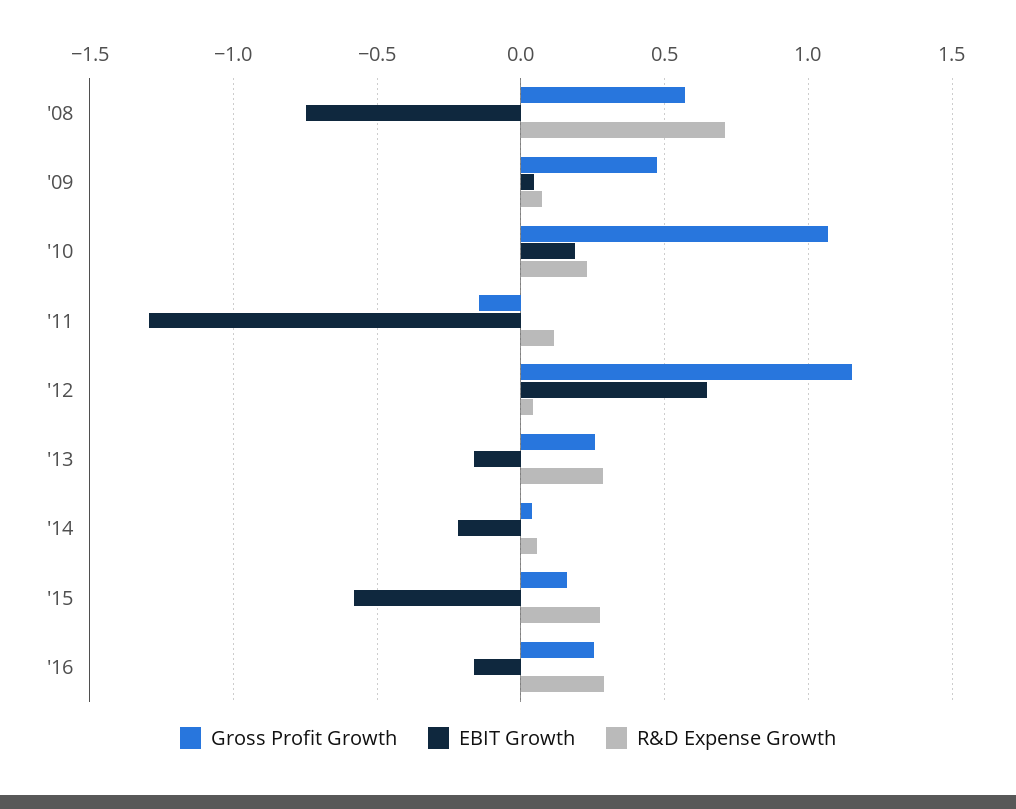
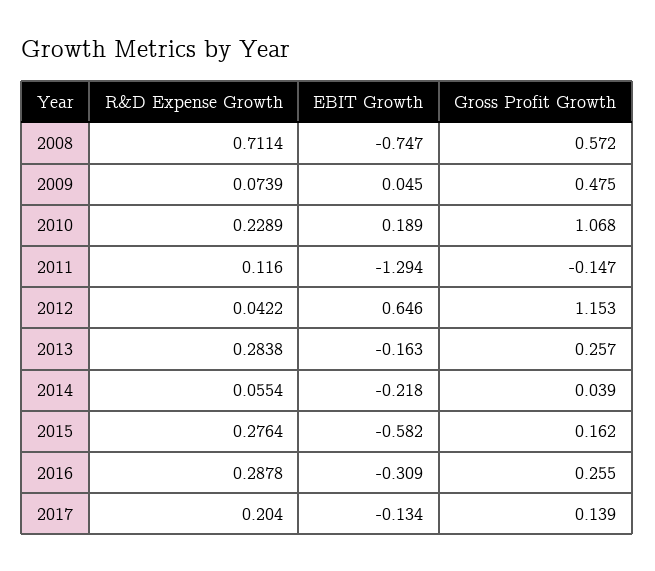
EBIT Growth, '16: -0.15 -> -0.309
R&D Expense Growth, 2017: none -> 0.204
EBIT Growth, 2017: none -> -0.134
Gross Profit Growth, 2017: none -> 0.139

